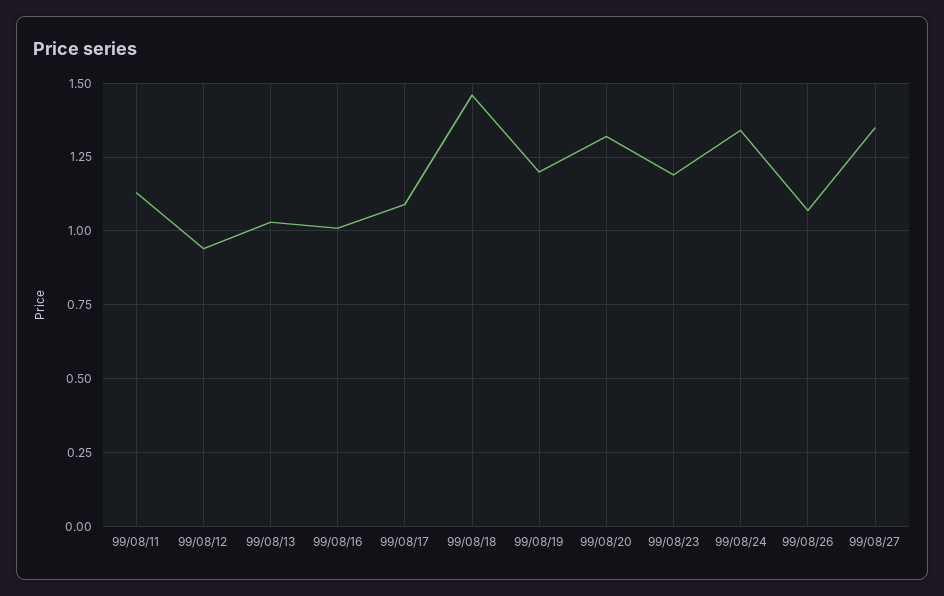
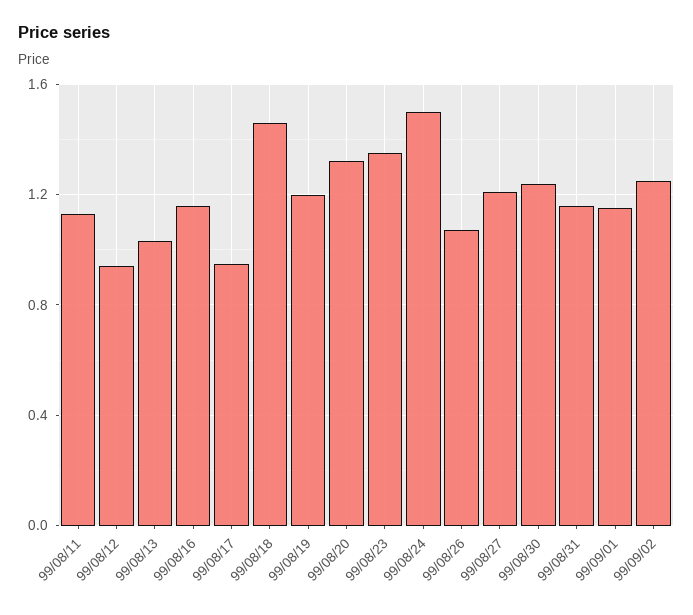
99/08/16: 1 -> 1.15
99/08/17: 1.1 -> 0.95
99/08/23: 1.2 -> 1.35
99/08/24: 1.35 -> 1.5
99/08/27: 1.35 -> 1.2
99/08/30: none -> 1.25
99/08/31: none -> 1.15
99/09/01: none -> 1.15
99/09/02: none -> 1.25

